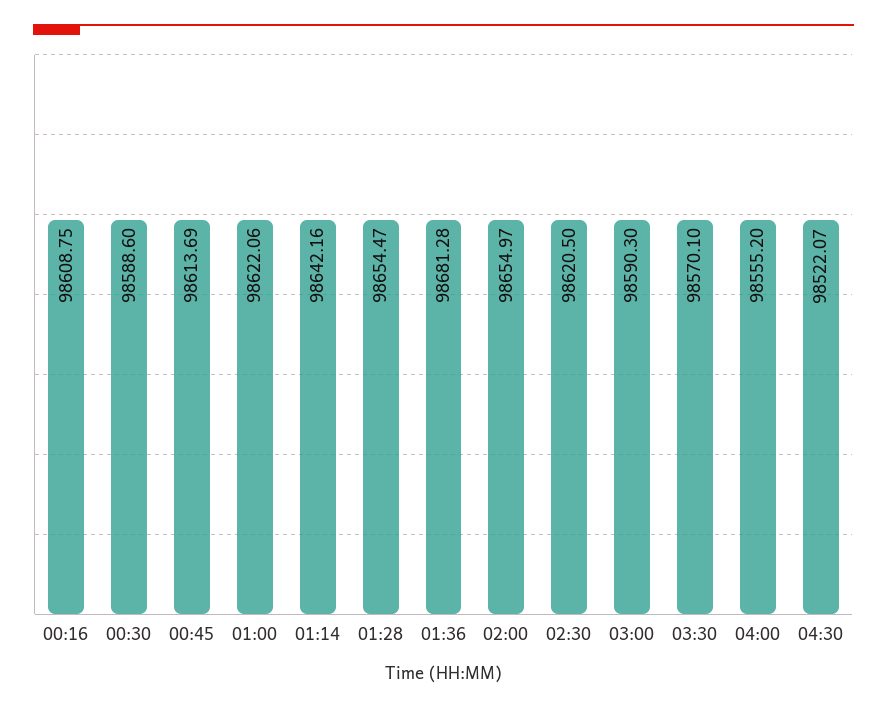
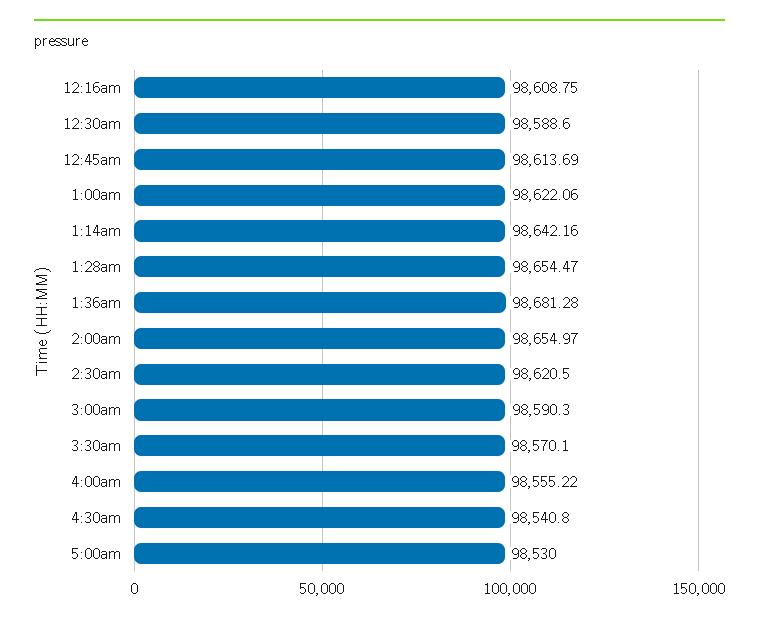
04:00: 98555.2 -> 98555.22
04:30: 98522.07 -> 98540.8
5:00am: none -> 98530

